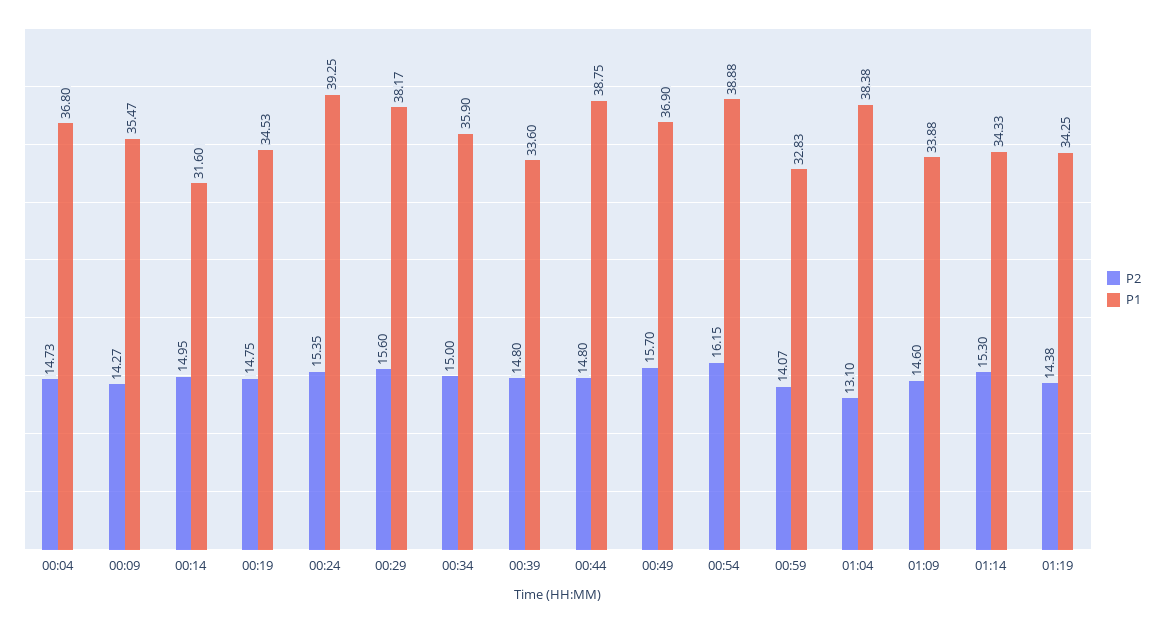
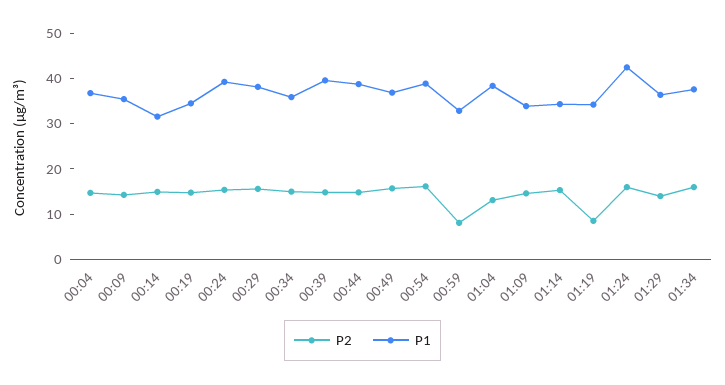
P1, 00:39: 33.6 -> 40
P2, 00:59: 14.07 -> 8
P2, 01:19: 14.38 -> 8
P2, 01:24: none -> 16
P1, 01:24: none -> 42
P2, 01:29: none -> 14
P1, 01:29: none -> 36
P2, 01:34: none -> 16
P1, 01:34: none -> 38

